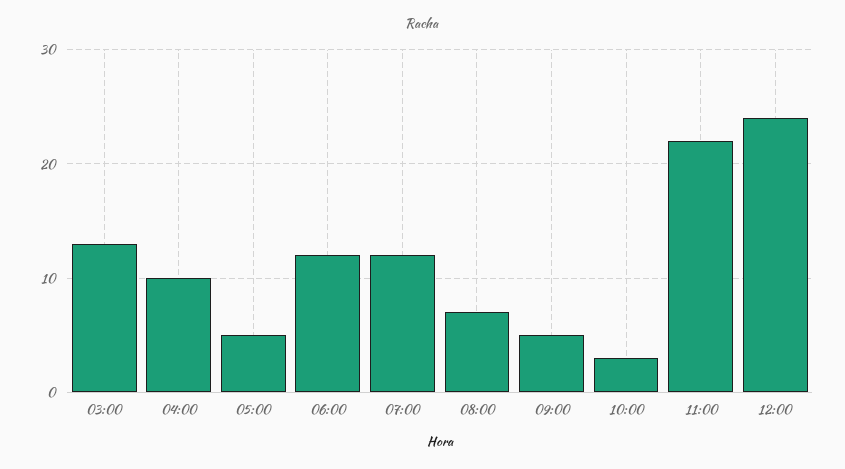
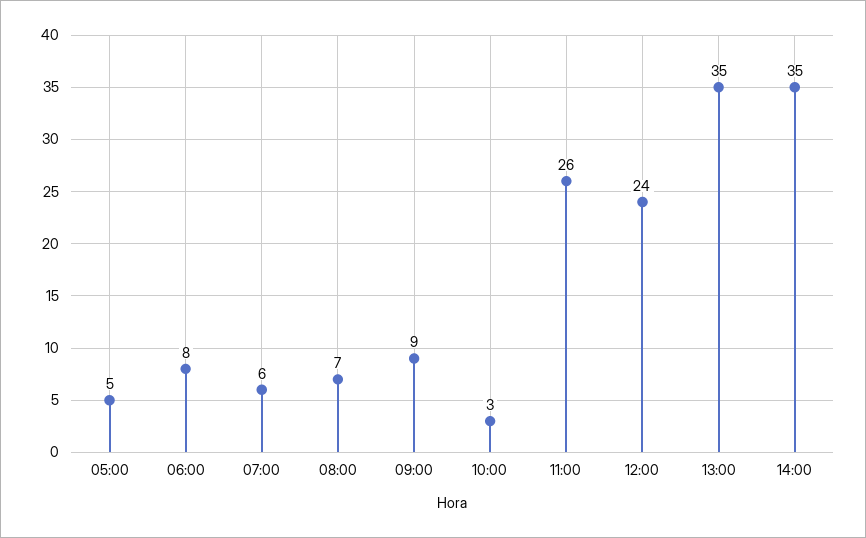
03:00: 13 -> none
04:00: 10 -> none
06:00: 12 -> 8
07:00: 12 -> 6
09:00: 5 -> 9
11:00: 22 -> 26
13:00: none -> 35
14:00: none -> 35

